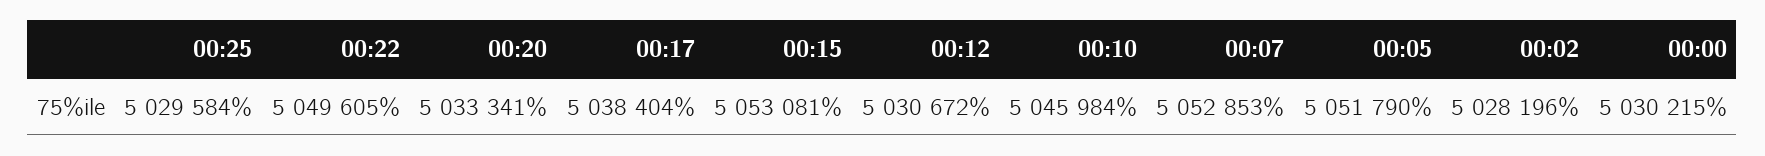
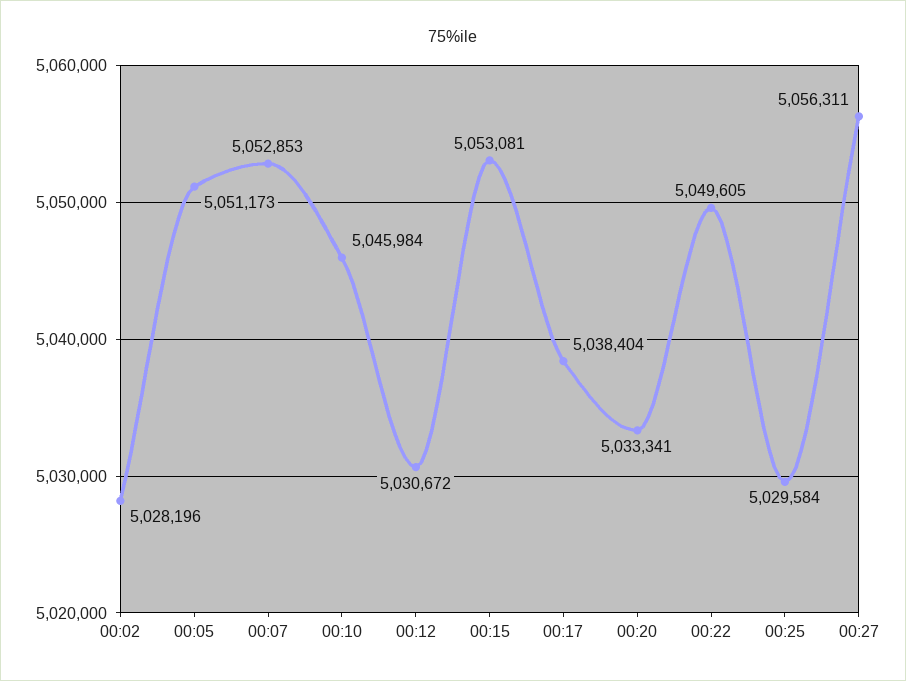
00:05: 5051790 -> 5051173
00:00: 5030215 -> none
00:27: none -> 5056311

